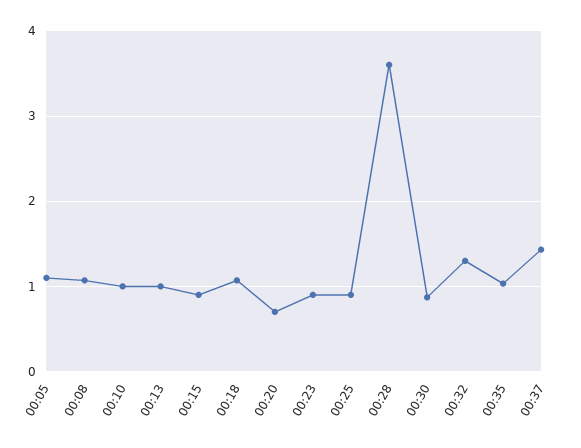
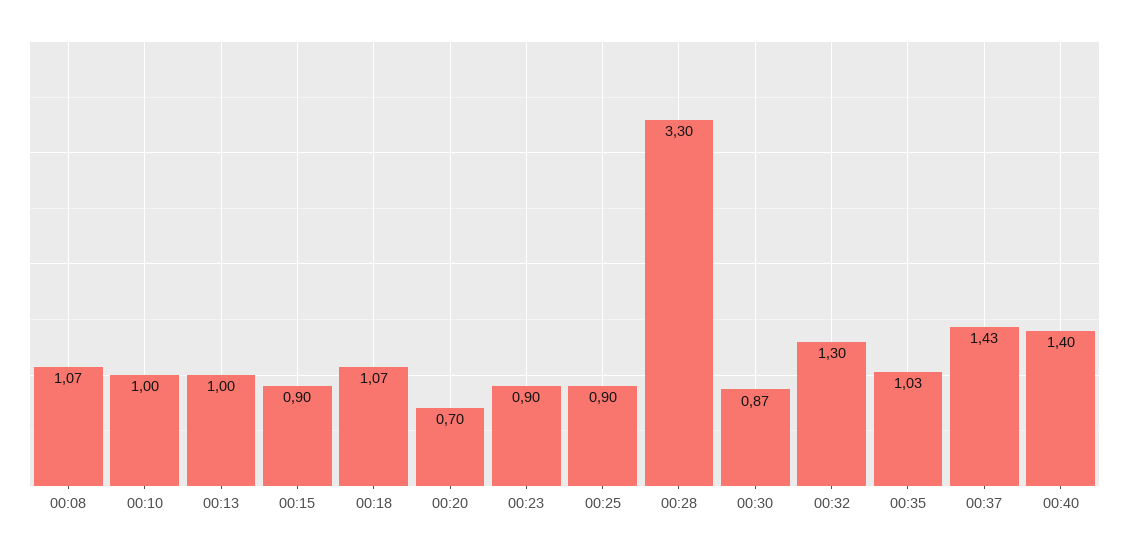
00:05: 1.1 -> none
00:28: 3.6 -> 3.3
00:40: none -> 1.4

